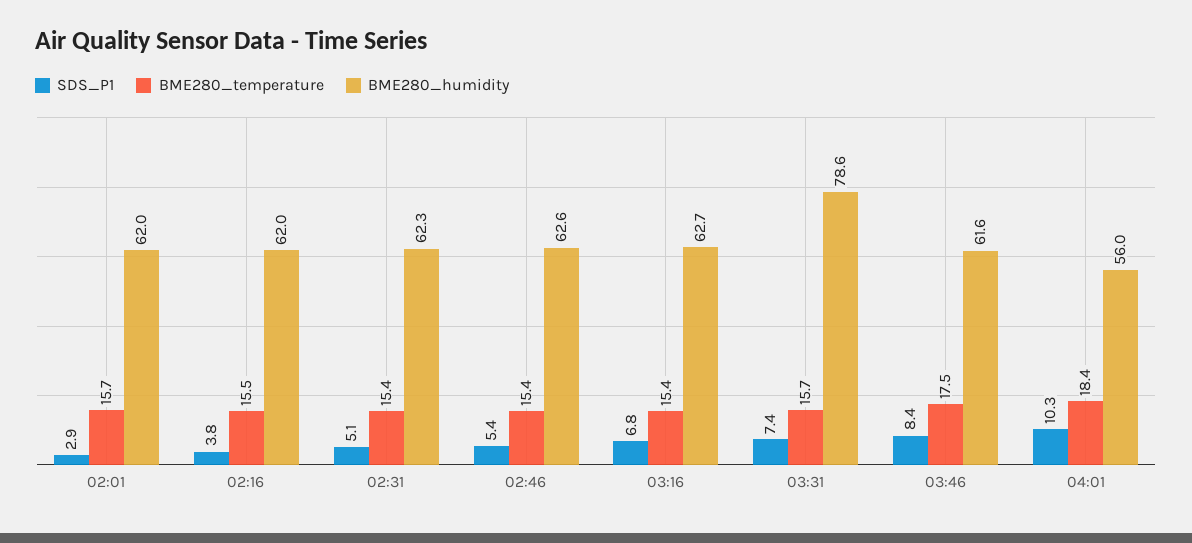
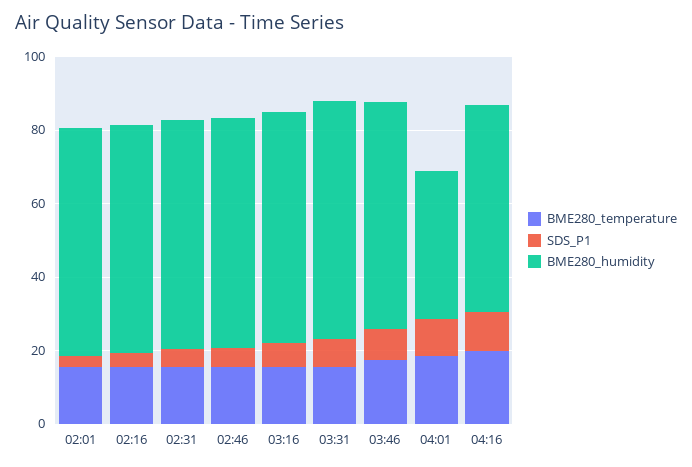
BME280_humidity, 03:31: 78.6 -> 65
BME280_humidity, 04:01: 56 -> 40
BME280_temperature, 04:16: none -> 20
SDS_P1, 04:16: none -> 10
BME280_humidity, 04:16: none -> 55

